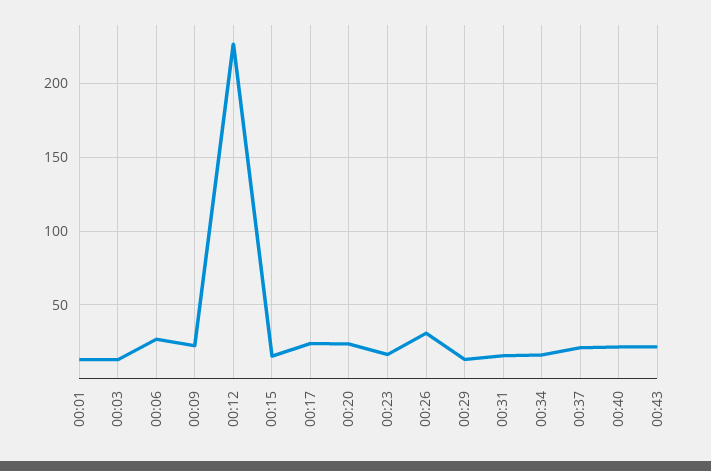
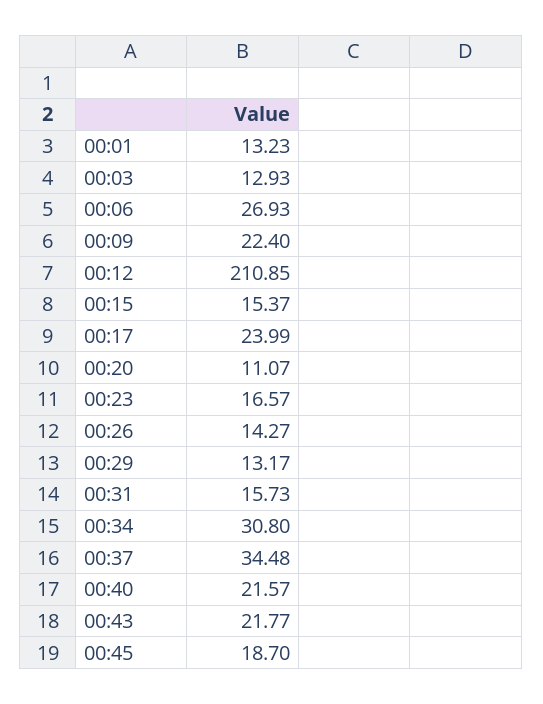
00:12: 225 -> 210.85
00:20: 25 -> 11.07
00:26: 30 -> 14.27
00:34: 15 -> 30.8
00:37: 20 -> 34.48
00:45: none -> 18.7

